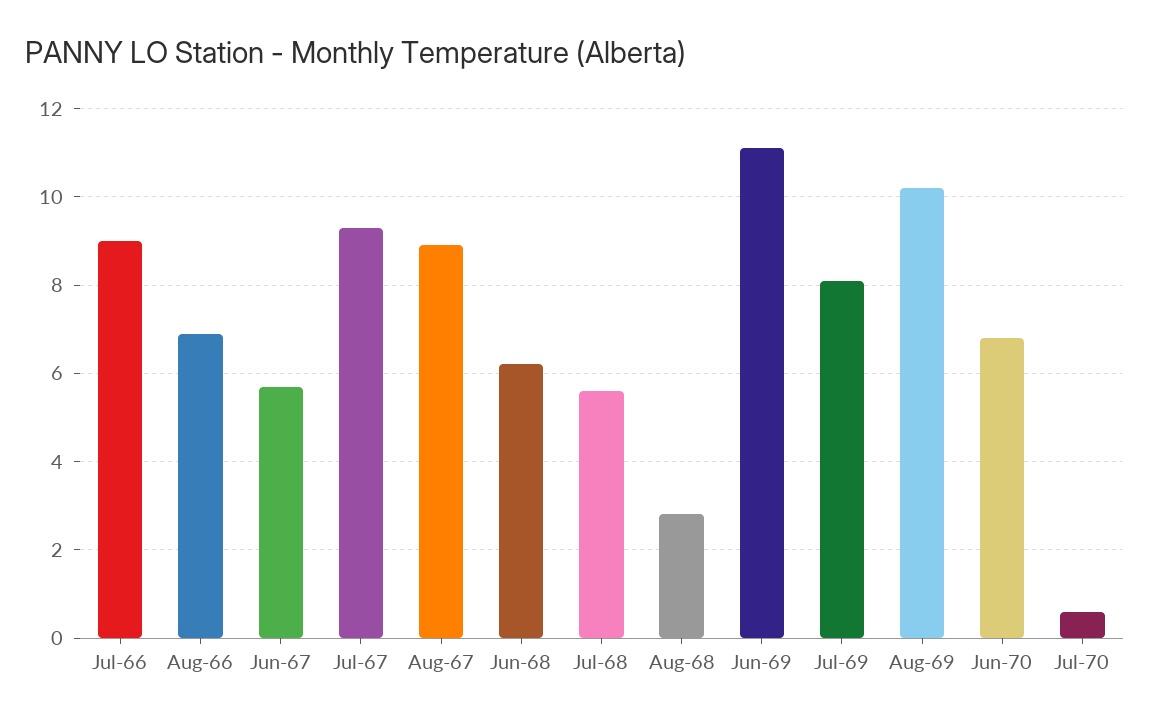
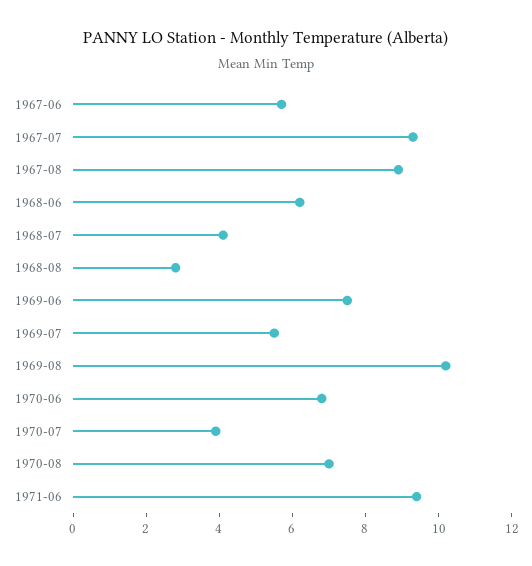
Jul-66: 9 -> none
Aug-66: 7 -> none
Jul-68: 5.5 -> 4
Jun-69: 11 -> 7.5
Jul-69: 8 -> 5.5
Jul-70: 0.5 -> 4
1970-08: none -> 7
1971-06: none -> 9.5

